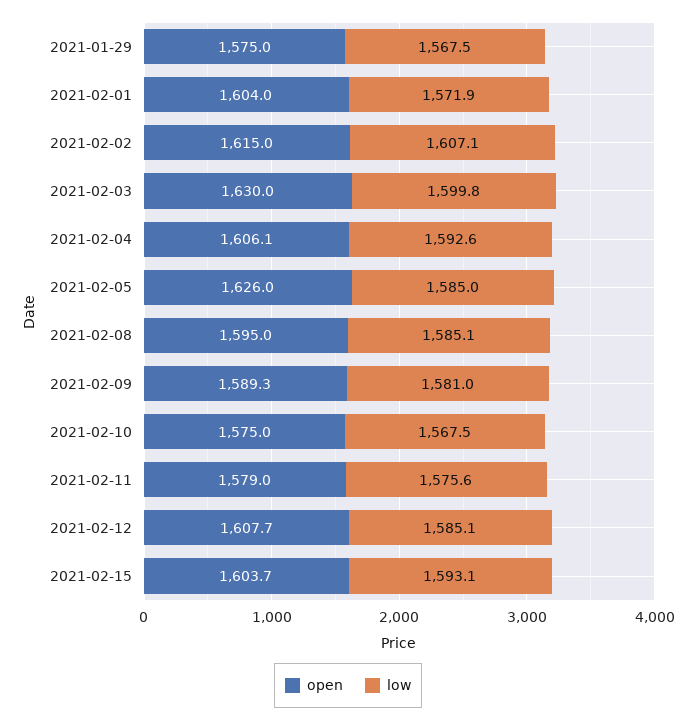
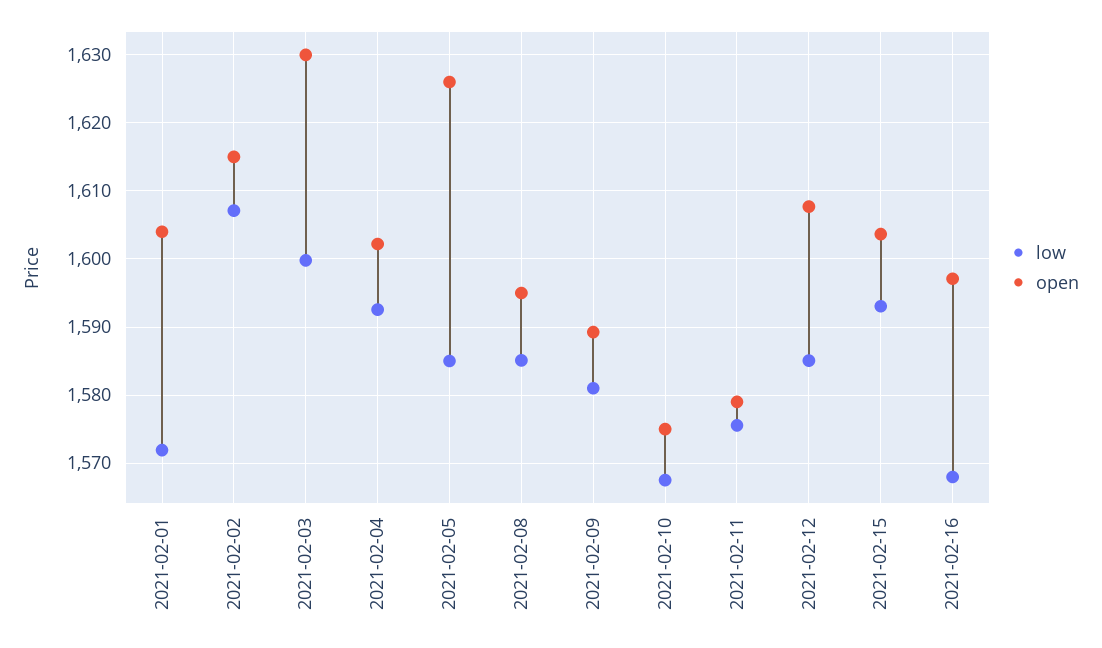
open, 2021-01-29: 1575 -> none
low, 2021-01-29: 1567.5 -> none
open, 2021-02-04: 1606.1 -> 1602
low, 2021-02-16: none -> 1568
open, 2021-02-16: none -> 1597

